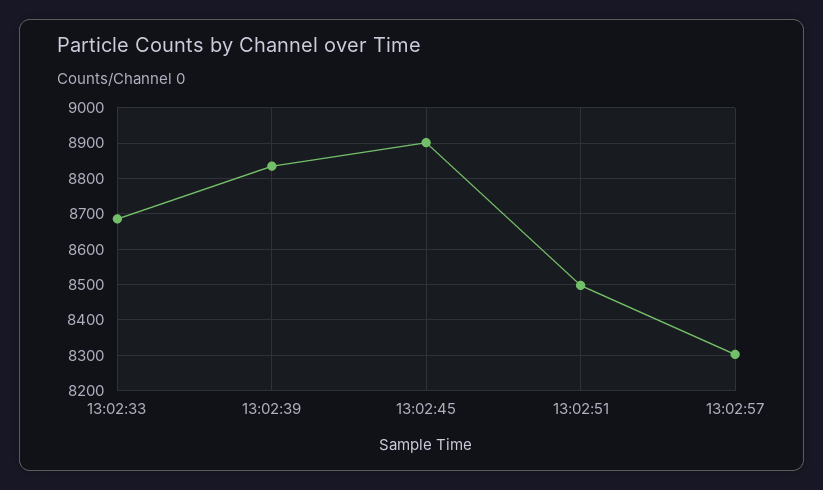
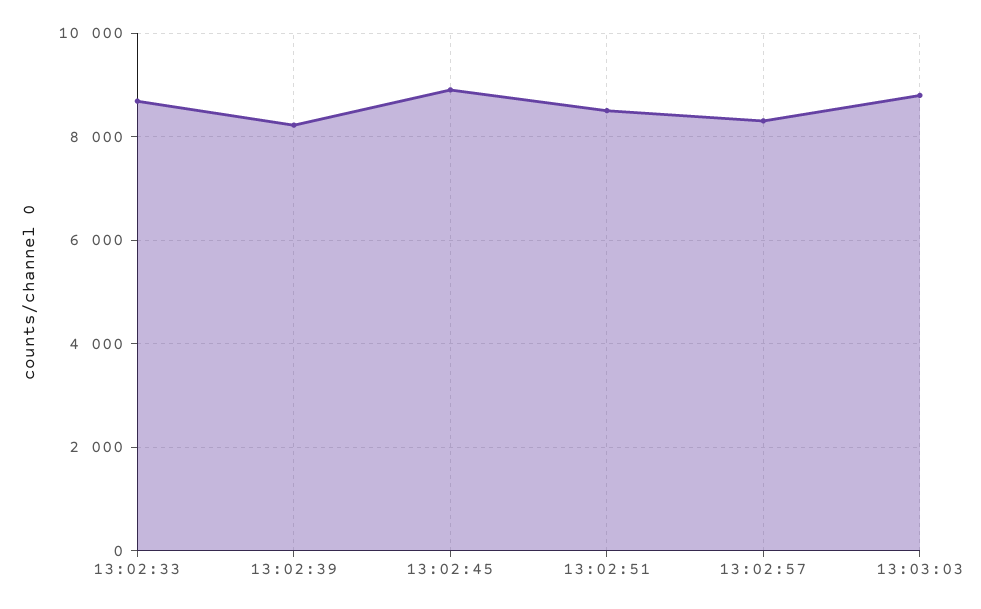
13:02:39: 8840 -> 8200
13:03:03: none -> 8800

